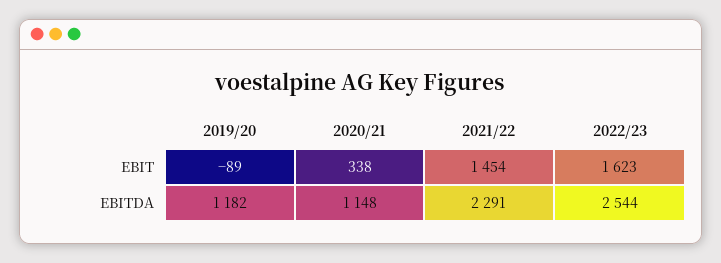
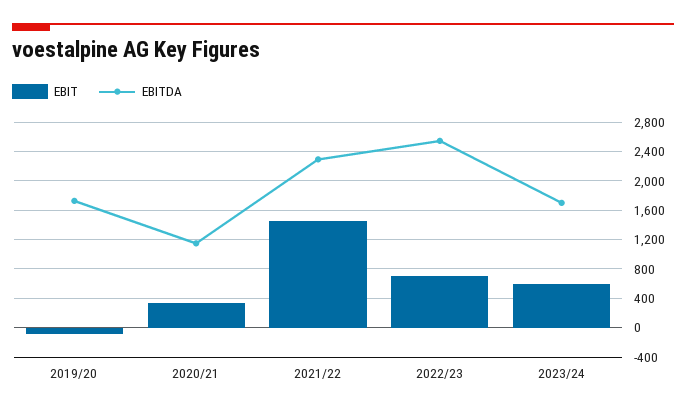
EBIT, 2022/23: 1623 -> 700
EBITDA, 2019/20: 1182 -> 1700
EBIT, 2023/24: none -> 600
EBITDA, 2023/24: none -> 1700

